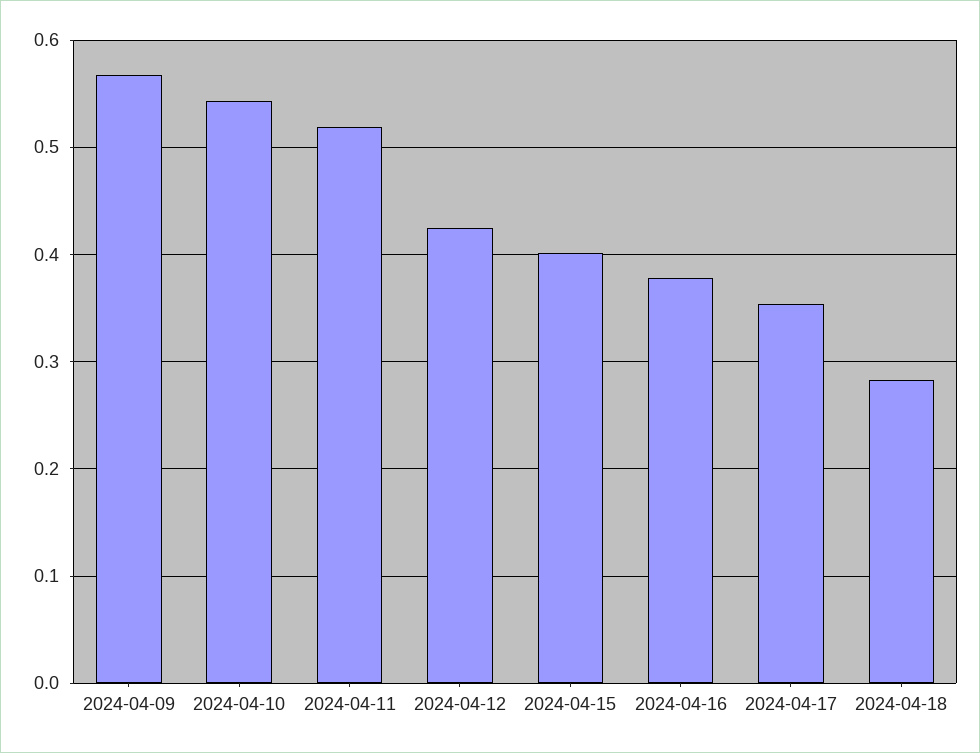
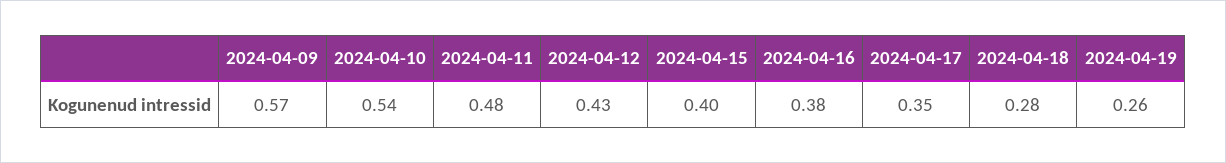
2024-04-11: 0.52 -> 0.48
2024-04-19: none -> 0.26

